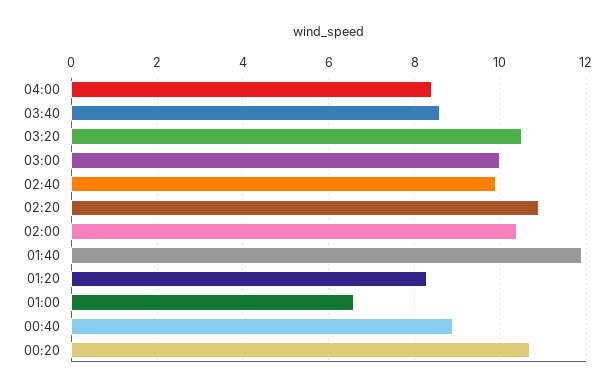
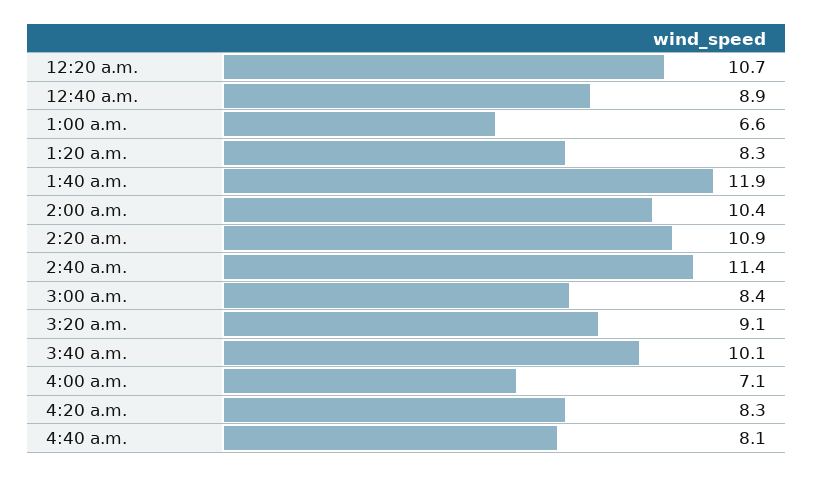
04:00: 8.5 -> 7.1
03:40: 8.5 -> 10.1
03:20: 10.5 -> 9.1
03:00: 10 -> 8.4
02:40: 10 -> 11.4
4:20 a.m.: none -> 8.3
4:40 a.m.: none -> 8.1

